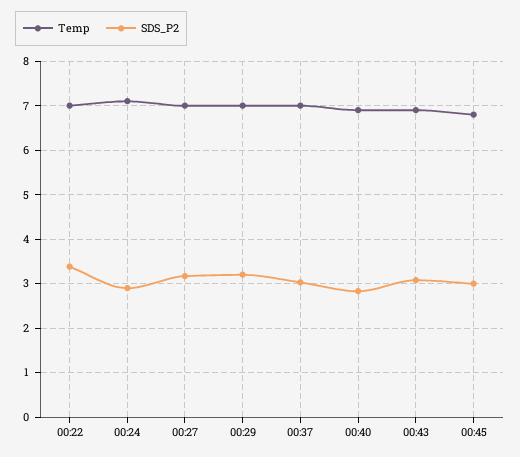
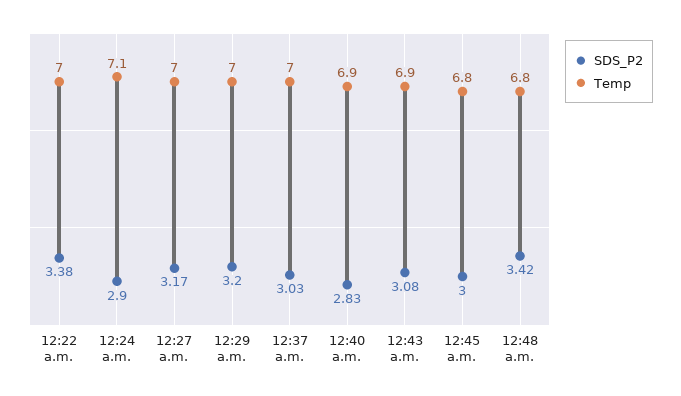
SDS_P2, 12:48 a.m.: none -> 3.42
Temp, 12:48 a.m.: none -> 6.8

